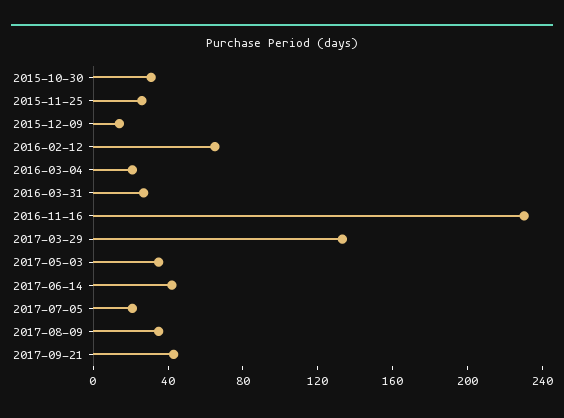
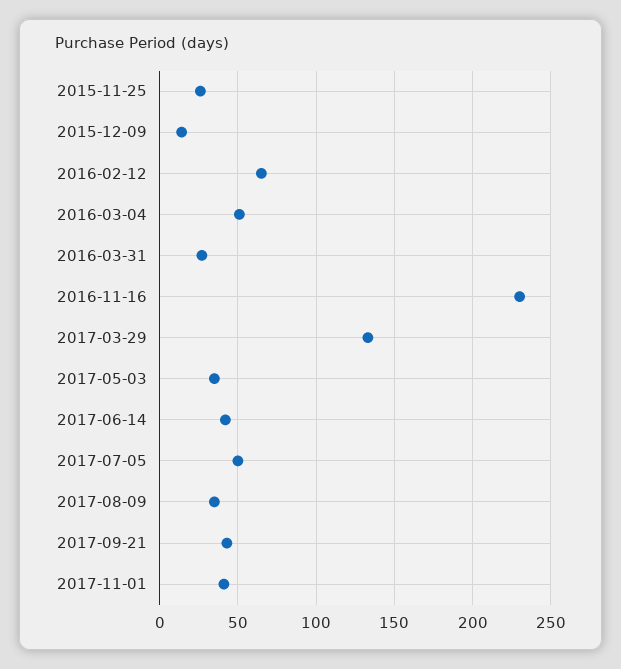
2015-10-30: 30 -> none
2016-03-04: 20 -> 50
2017-07-05: 20 -> 50
2017-11-01: none -> 40

